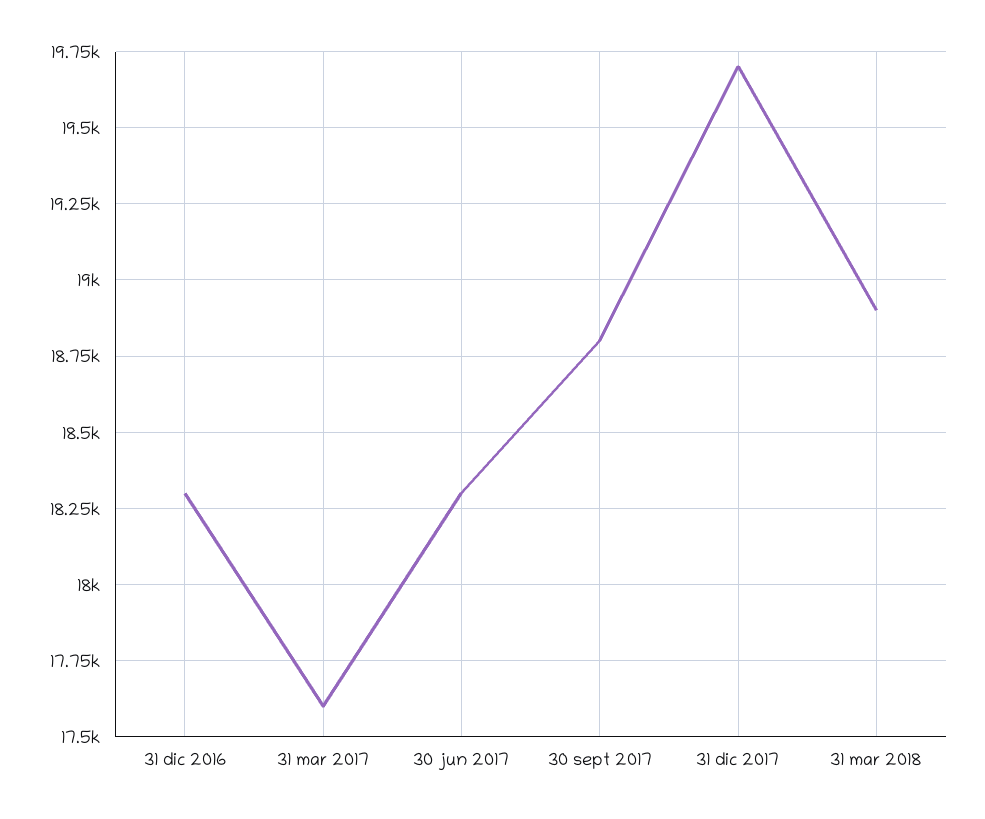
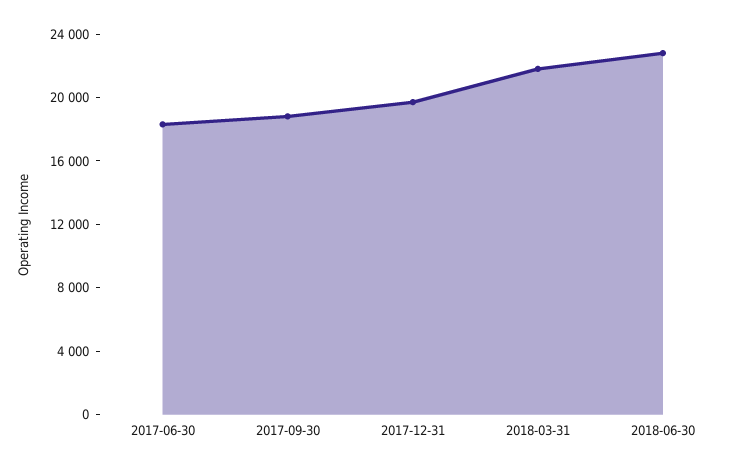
31 dic 2016: 18300 -> none
31 mar 2017: 17600 -> none
31 mar 2018: 18900 -> 22000
2018-06-30: none -> 23000

